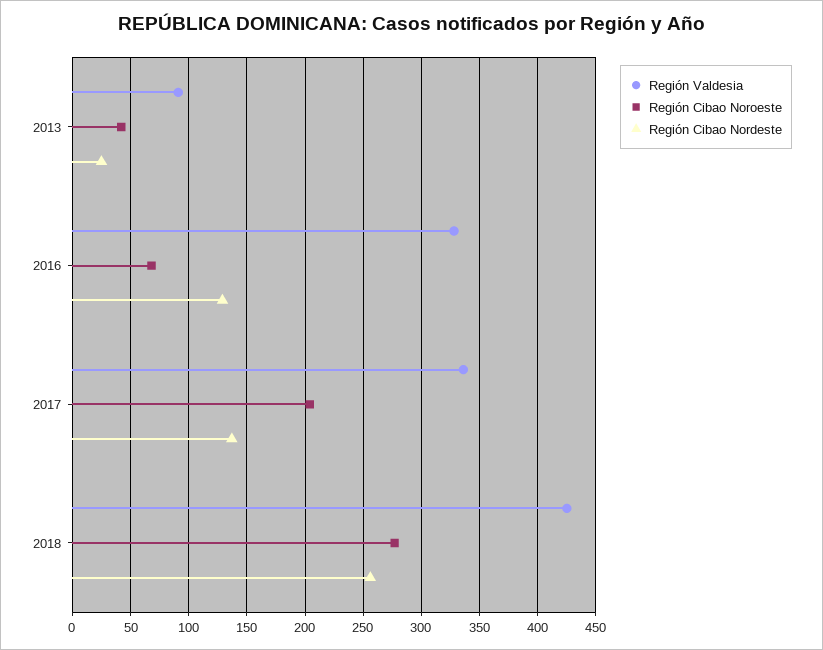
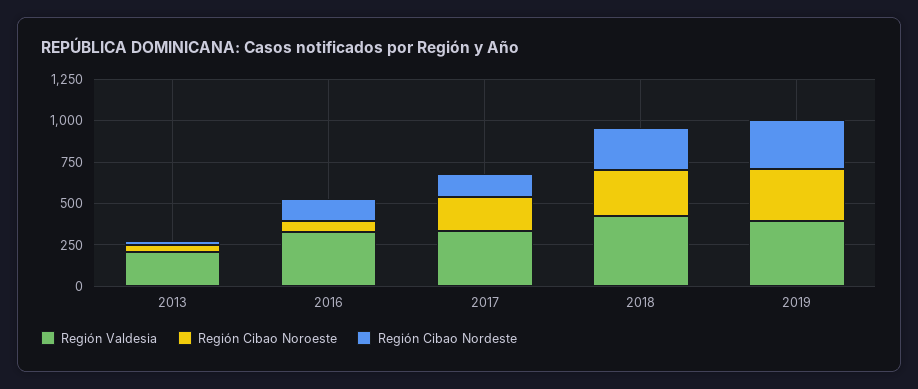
Región Valdesia, 2013: 90 -> 200
Región Valdesia, 2019: none -> 400
Región Cibao Noroeste, 2019: none -> 300
Región Cibao Nordeste, 2019: none -> 300

